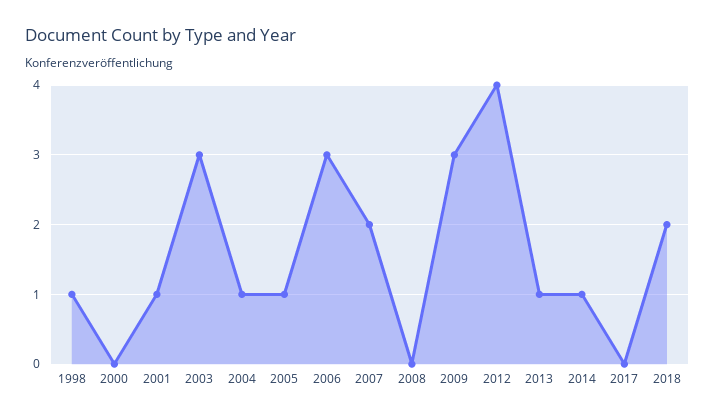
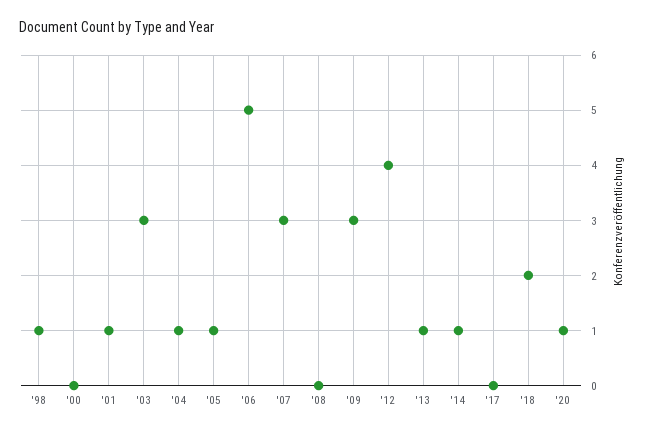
2006: 3 -> 5
2007: 2 -> 3
'20: none -> 1

